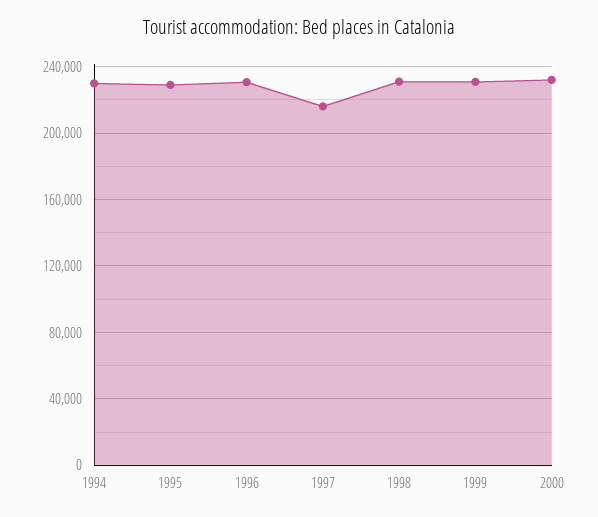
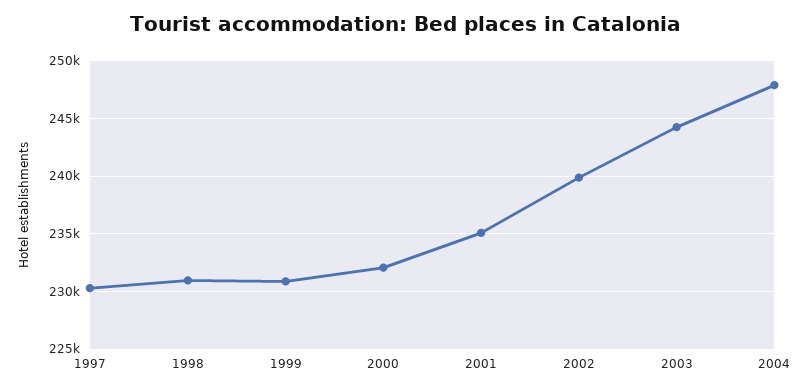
1994: 230000 -> none
1995: 230000 -> none
1996: 230000 -> none
1997: 215000 -> 230000
2001: none -> 235000
2002: none -> 240000
2003: none -> 244000
2004: none -> 248000

